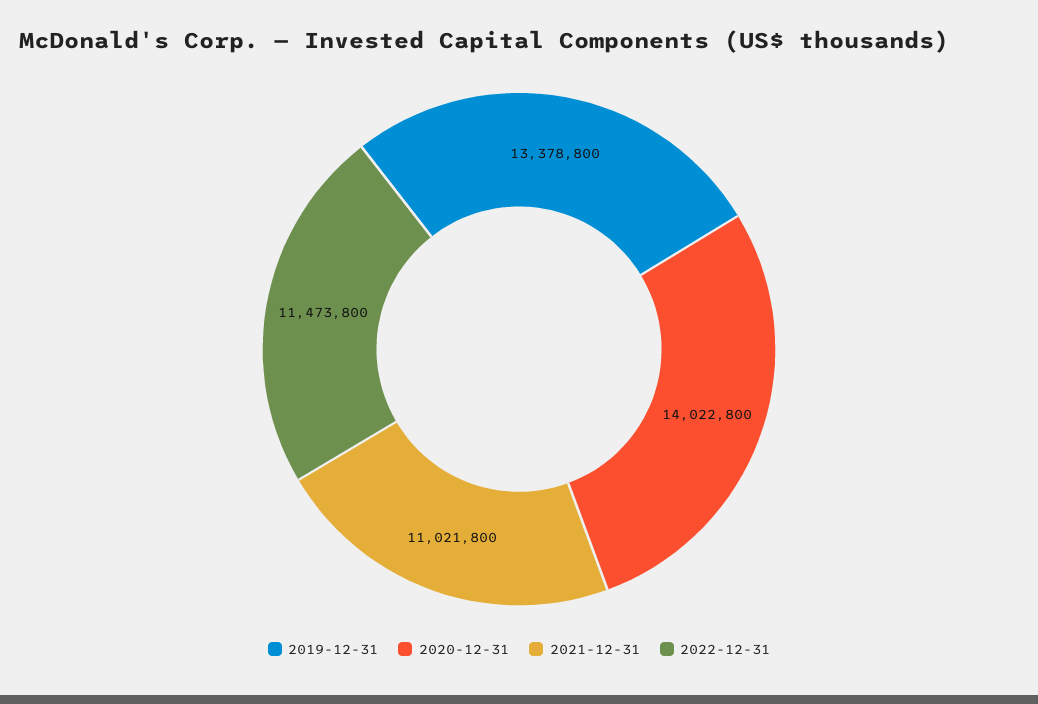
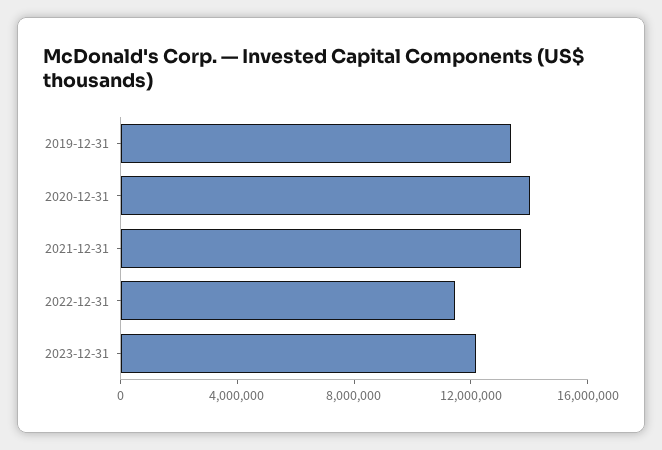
2021-12-31: 11021800 -> 14000000
2023-12-31: none -> 12000000

